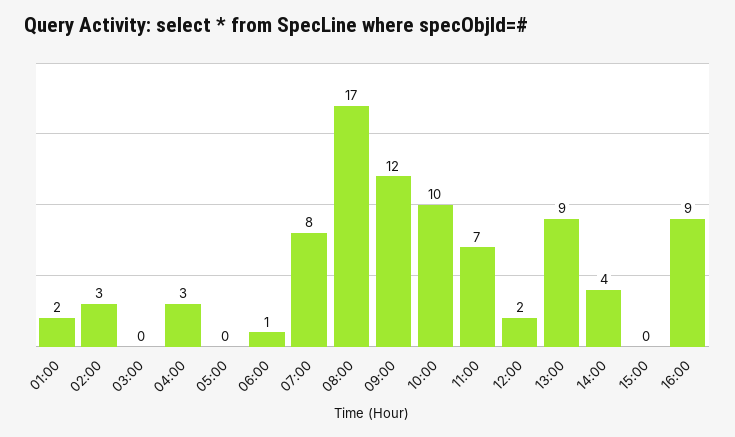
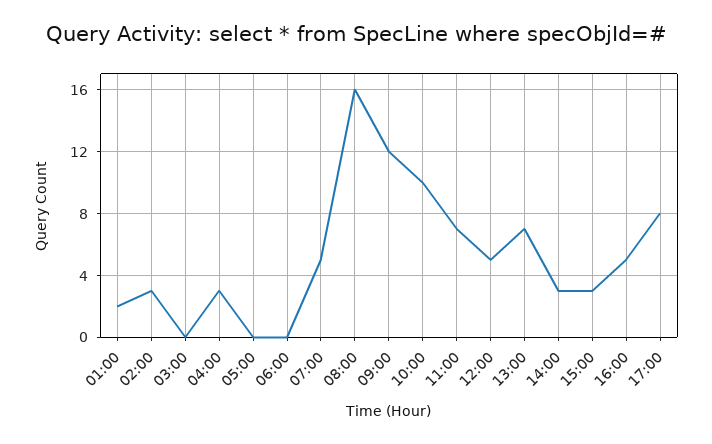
06:00: 1 -> 0
07:00: 8 -> 5
08:00: 17 -> 16
12:00: 2 -> 5
13:00: 9 -> 7
14:00: 4 -> 3
15:00: 0 -> 3
16:00: 9 -> 5
17:00: none -> 8

